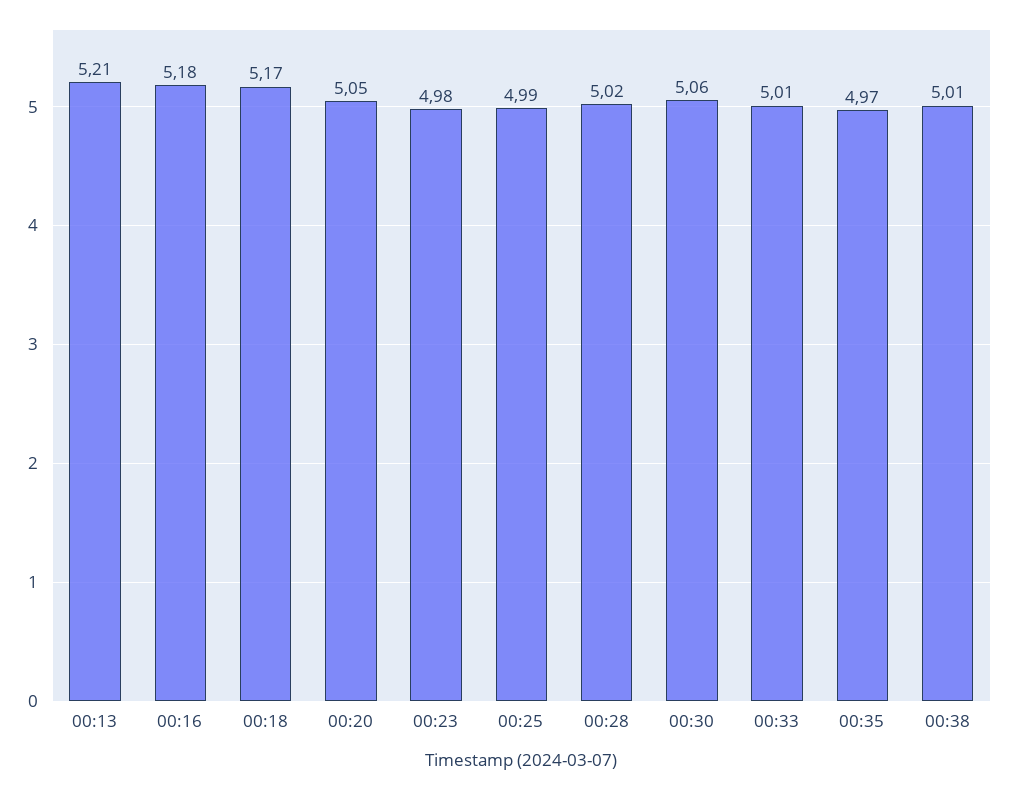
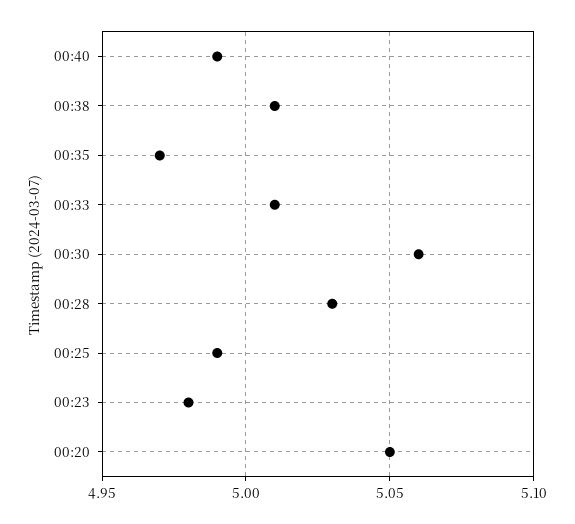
00:13: 5.21 -> none
00:16: 5.18 -> none
00:18: 5.17 -> none
00:28: 5.02 -> 5.03
00:40: none -> 4.99

